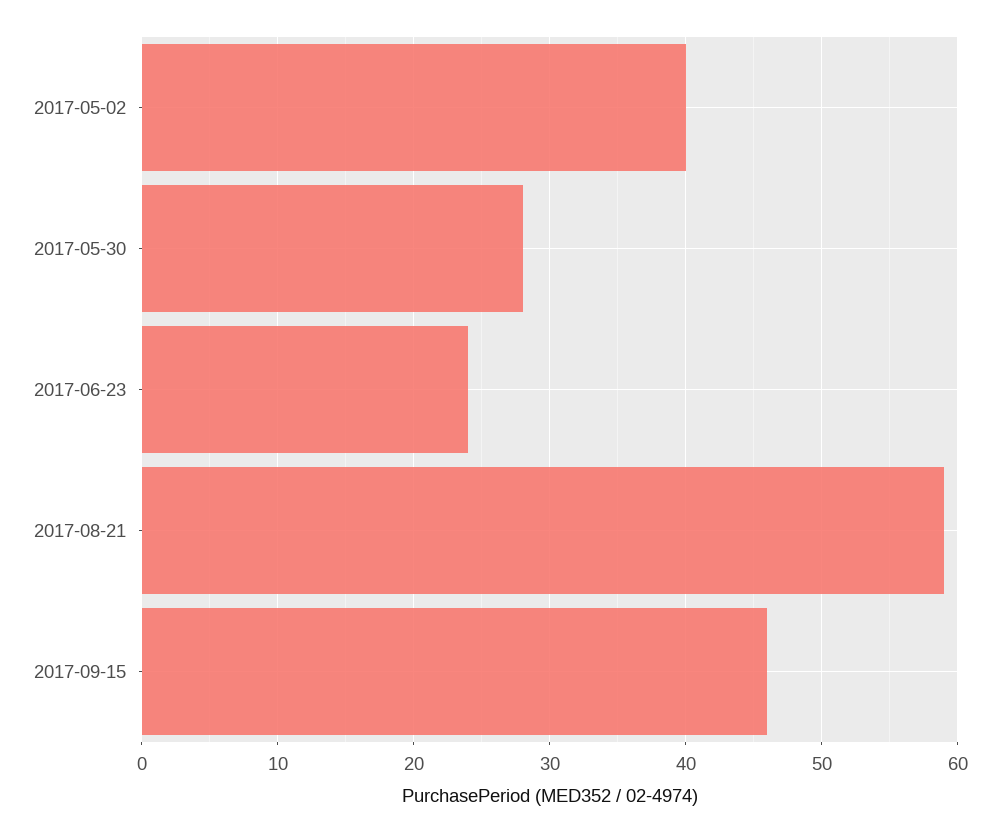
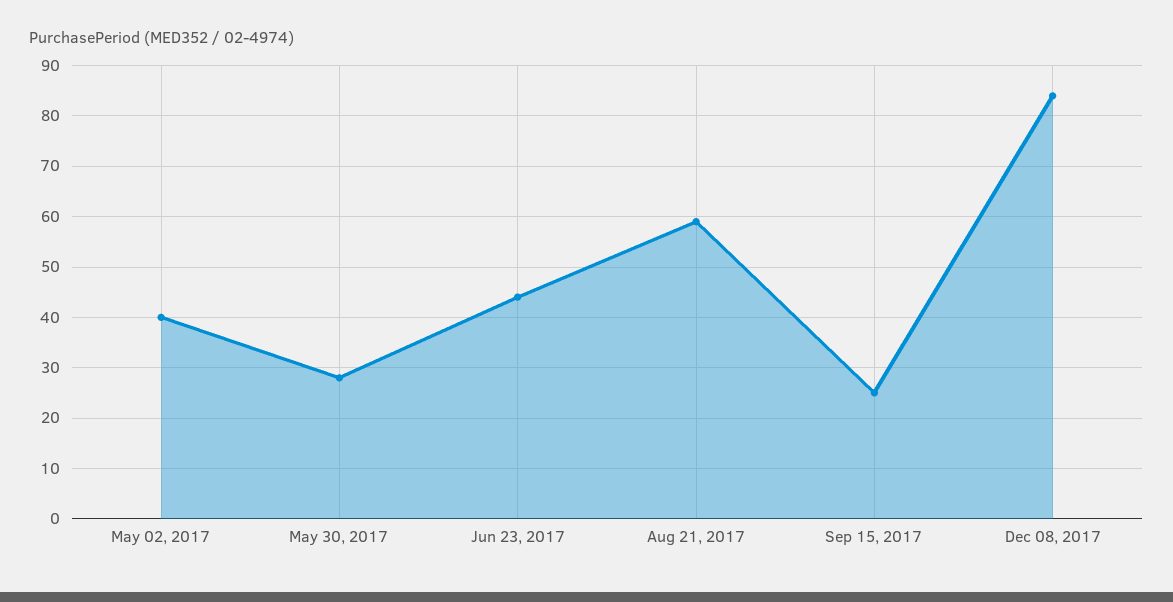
2017-06-23: 24 -> 45
2017-09-15: 46 -> 25
Dec 08, 2017: none -> 85

